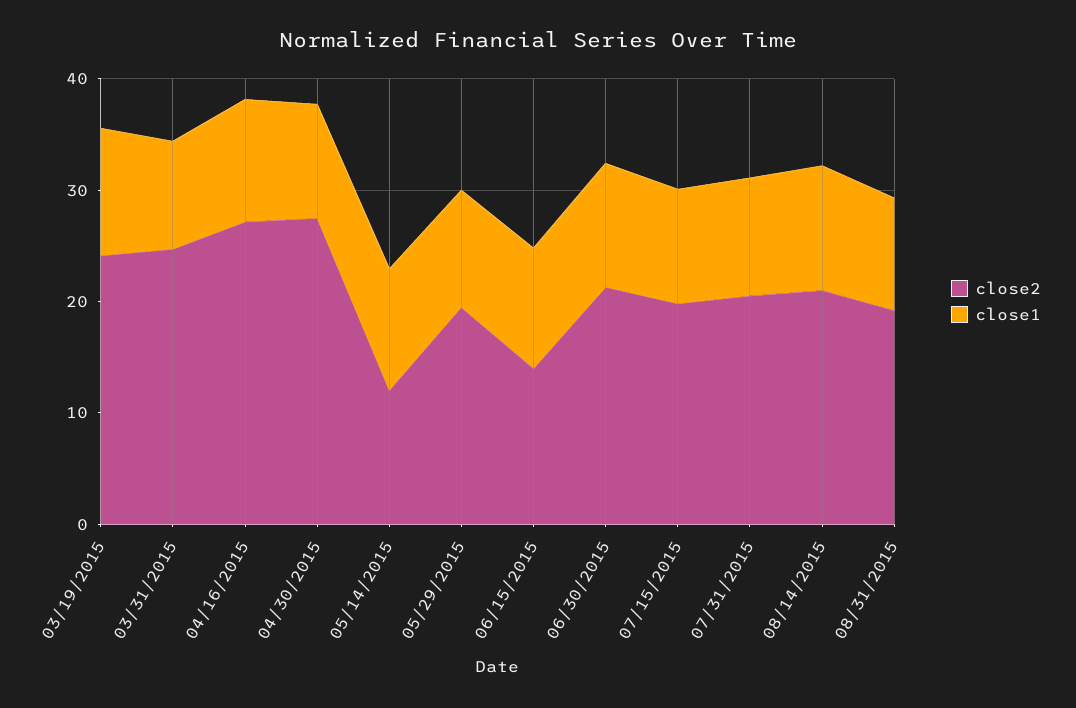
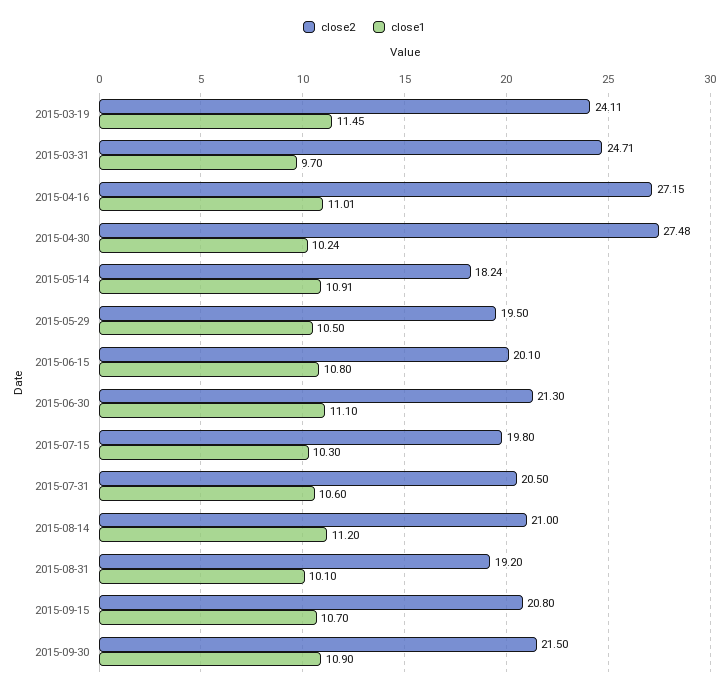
close2, 05/14/2015: 12 -> 18.24
close2, 06/15/2015: 14 -> 20.1
close2, 2015-09-15: none -> 20.8
close1, 2015-09-15: none -> 10.7
close2, 2015-09-30: none -> 21.5
close1, 2015-09-30: none -> 10.9

